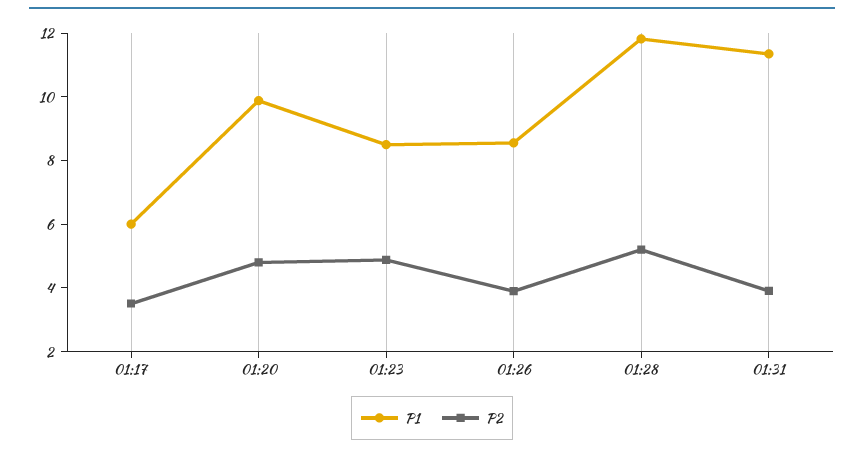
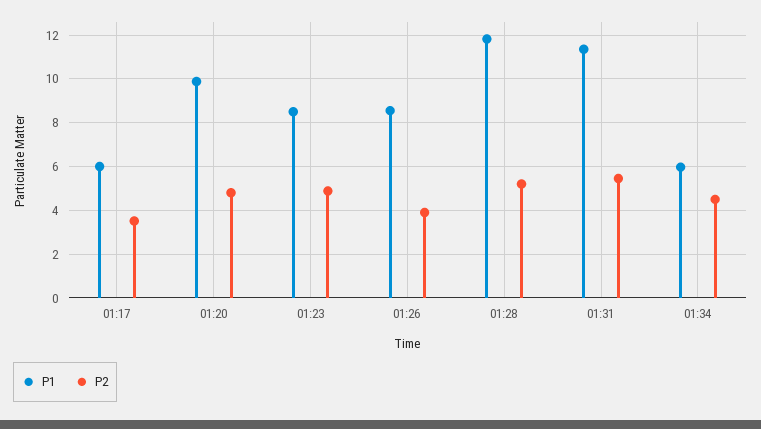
P2, 01:31: 4 -> 5.5
P1, 01:34: none -> 6
P2, 01:34: none -> 4.5

